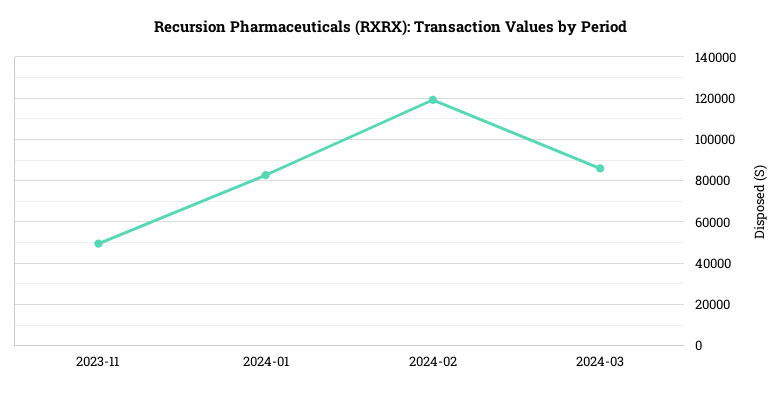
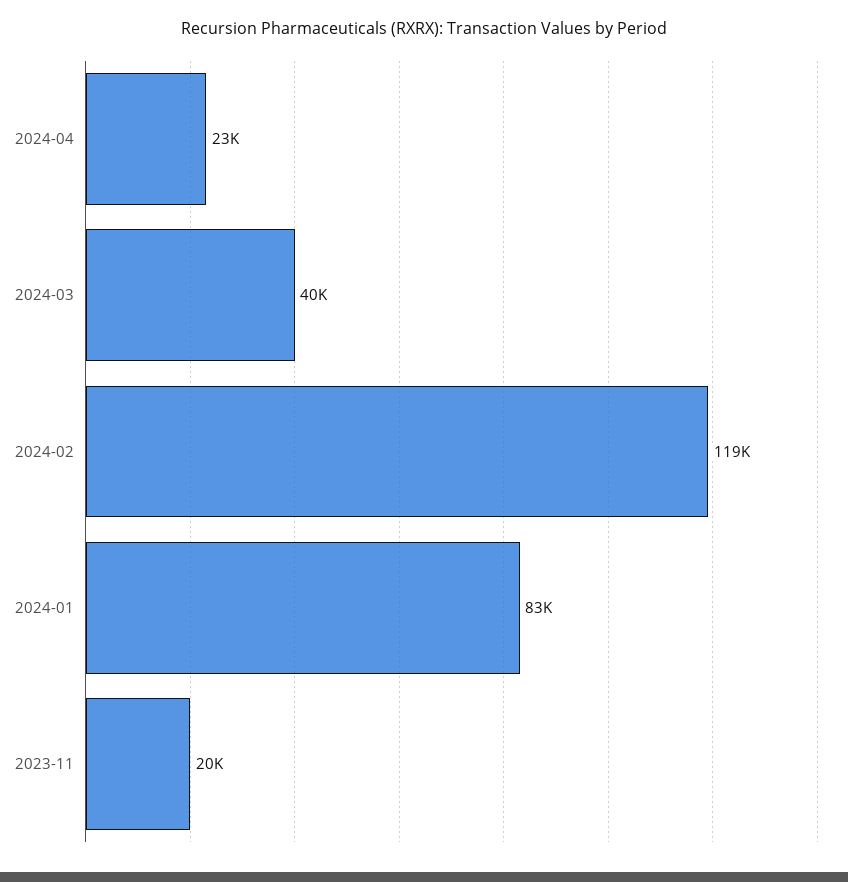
2023-11: 50000 -> 20000
2024-03: 85000 -> 40000
2024-04: none -> 23000

